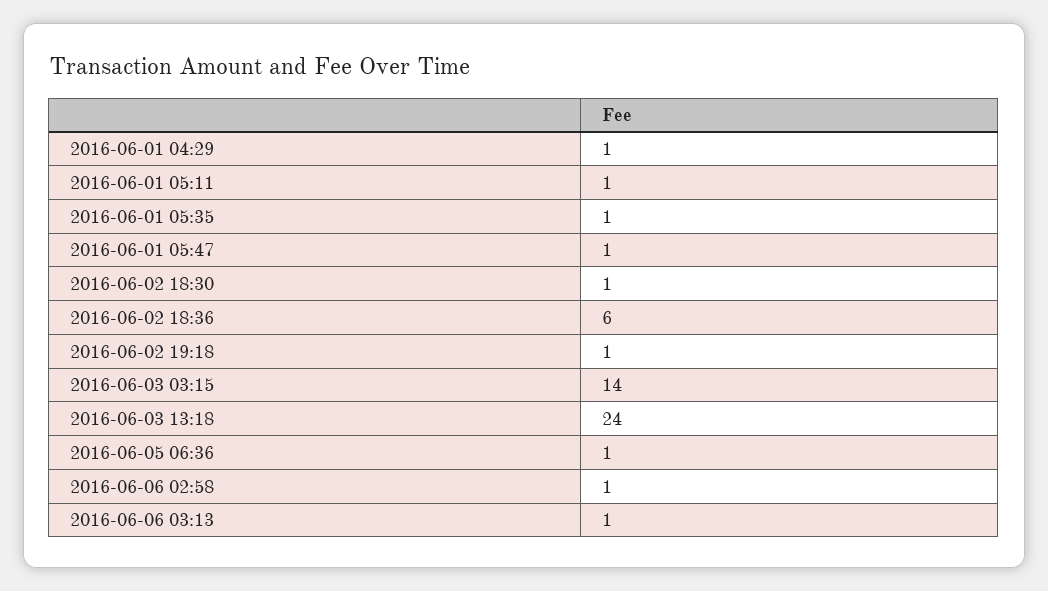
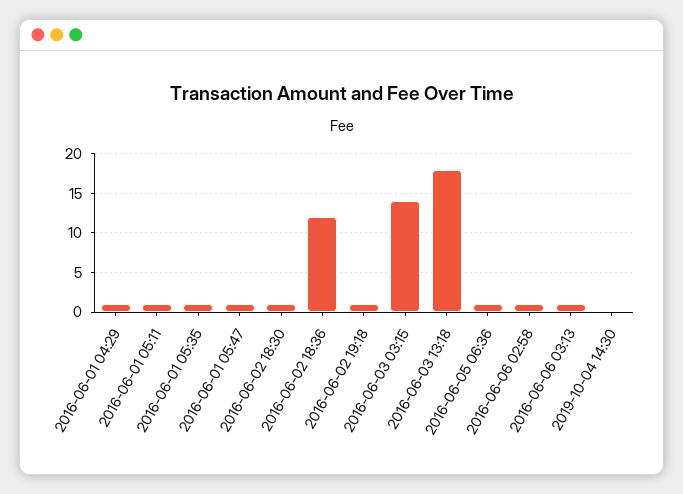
2016-06-02 18:36: 6 -> 12
2016-06-03 13:18: 24 -> 18
2019-10-04 14:30: none -> 0

